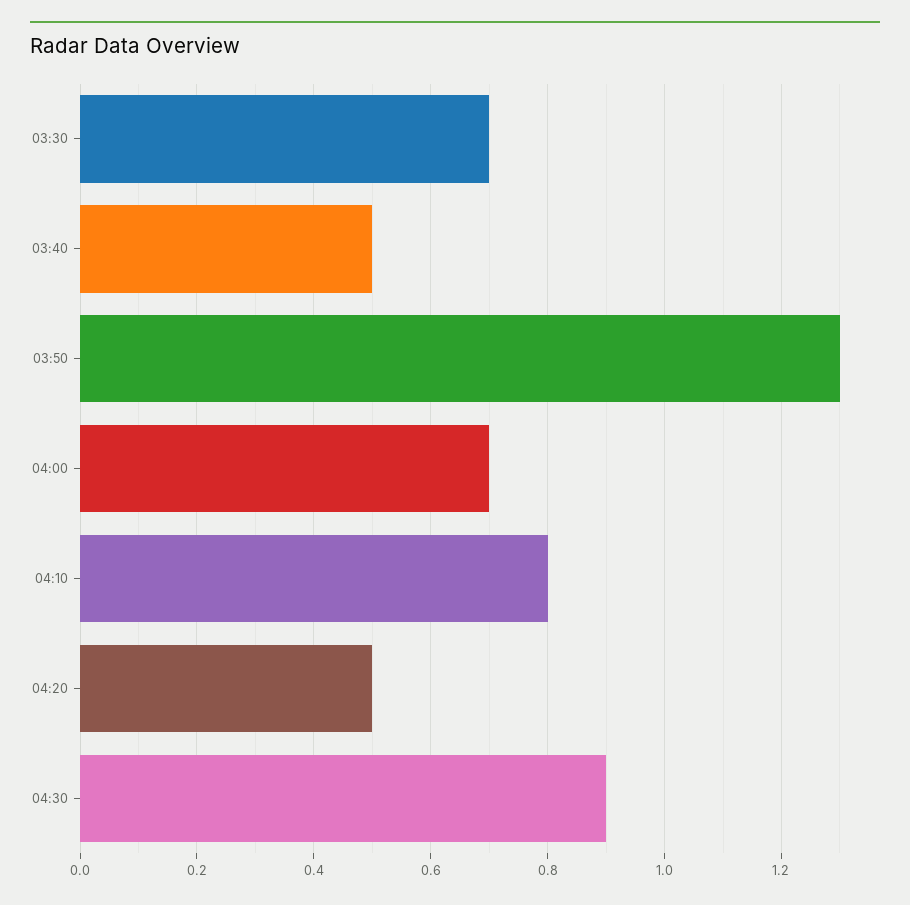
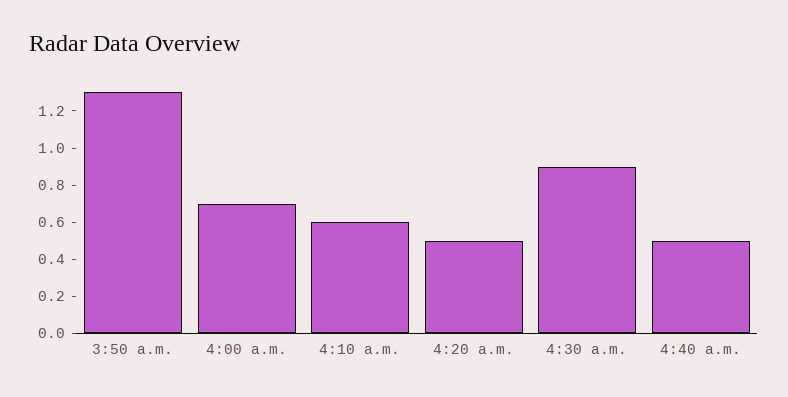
03:30: 0.7 -> none
03:40: 0.5 -> none
04:10: 0.8 -> 0.6
4:40 a.m.: none -> 0.5

